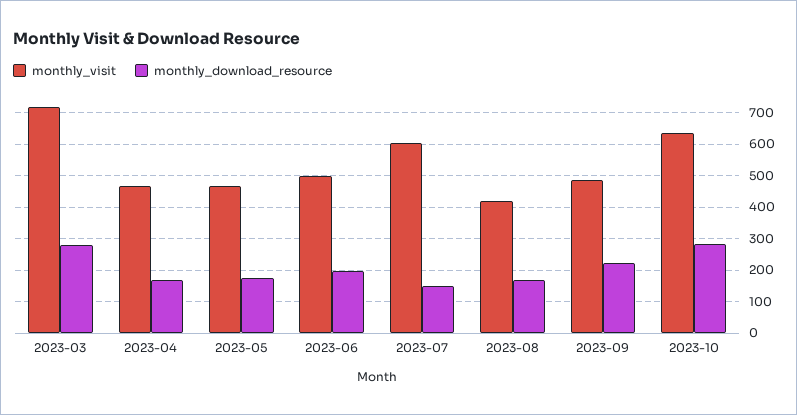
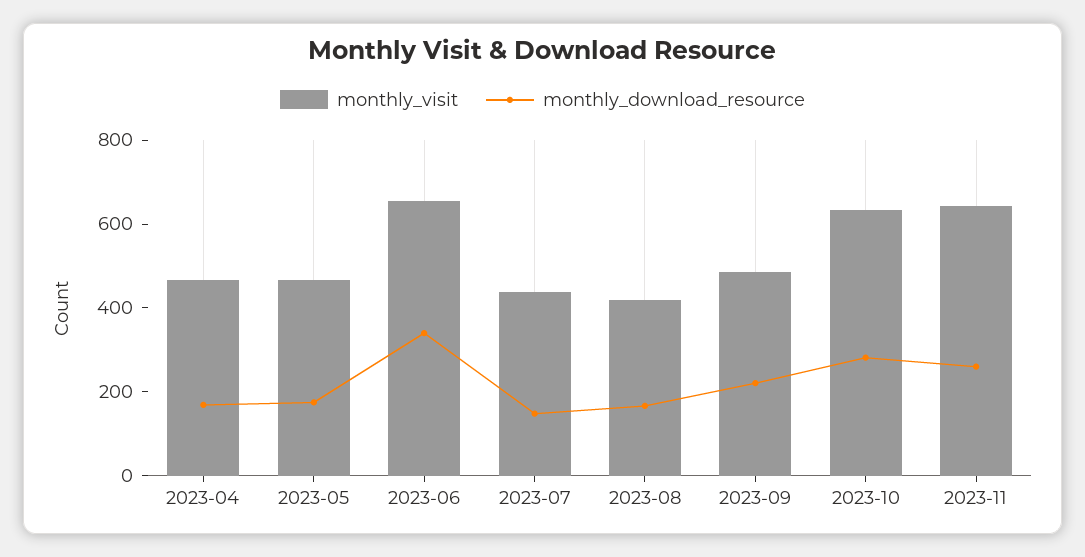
monthly_visit, 2023-03: 720 -> none
monthly_download_resource, 2023-03: 280 -> none
monthly_visit, 2023-06: 500 -> 650
monthly_download_resource, 2023-06: 200 -> 350
monthly_visit, 2023-07: 600 -> 450
monthly_visit, 2023-11: none -> 650
monthly_download_resource, 2023-11: none -> 250

